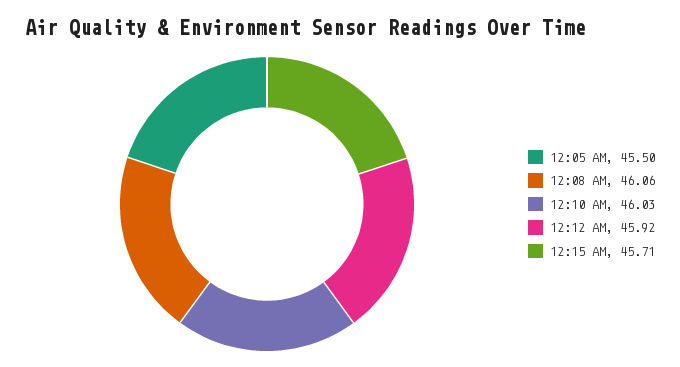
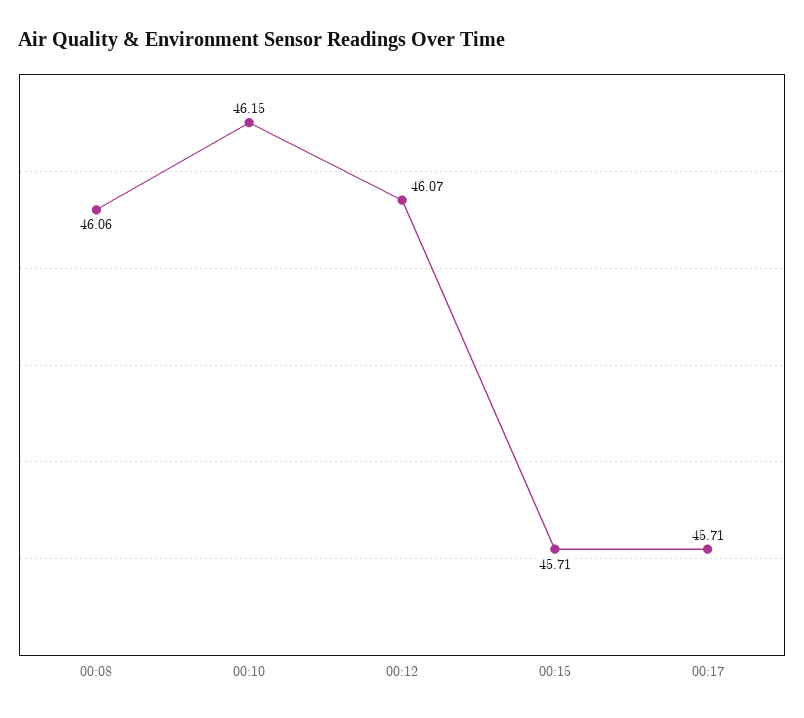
12:05 AM: 45.5 -> none
12:10 AM: 46.03 -> 46.15
12:12 AM: 45.92 -> 46.07
00:17: none -> 45.71

